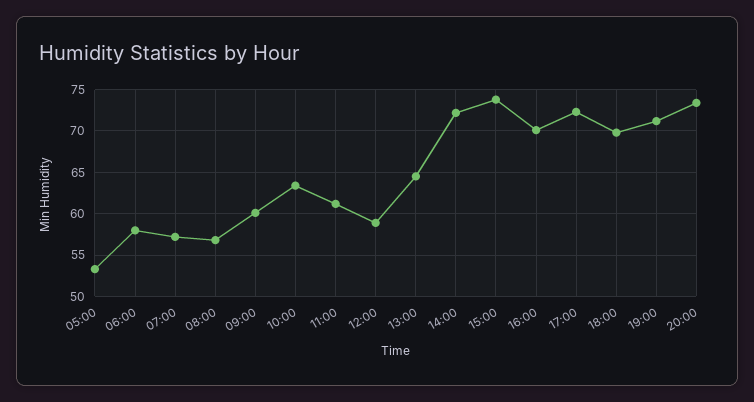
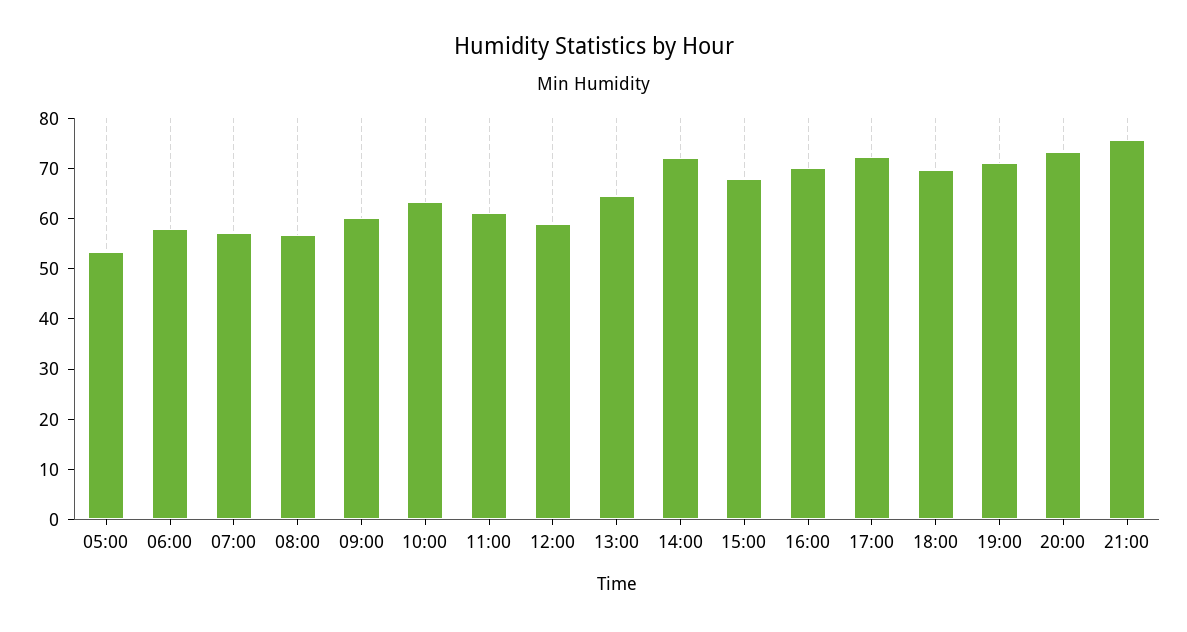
15:00: 74 -> 68
21:00: none -> 76

